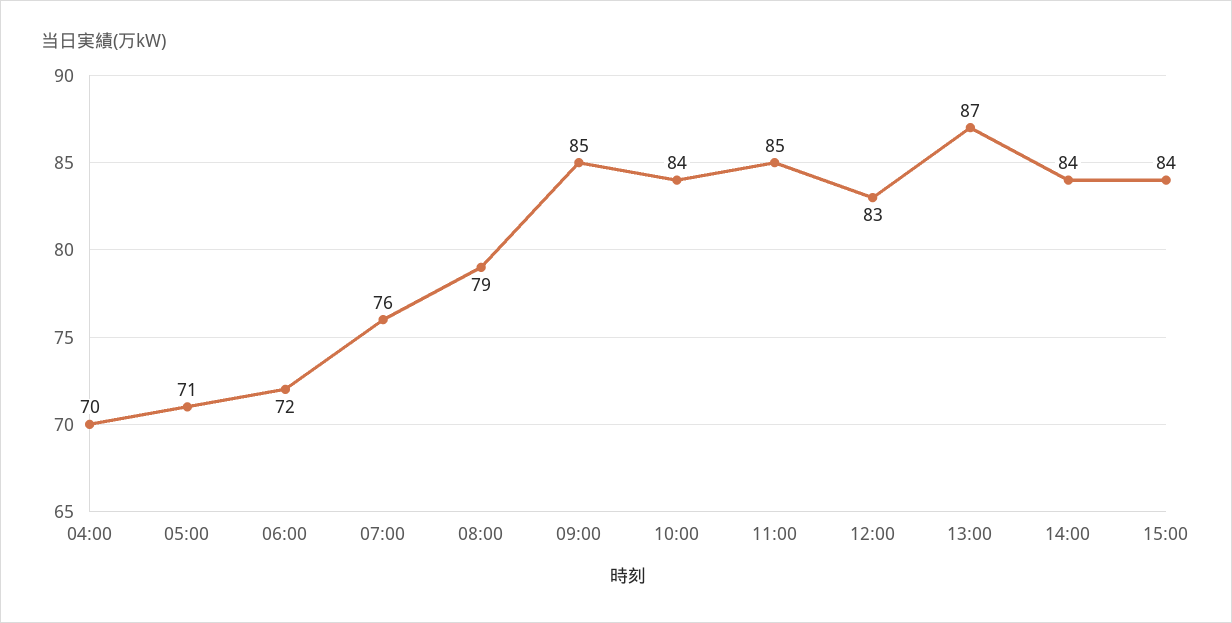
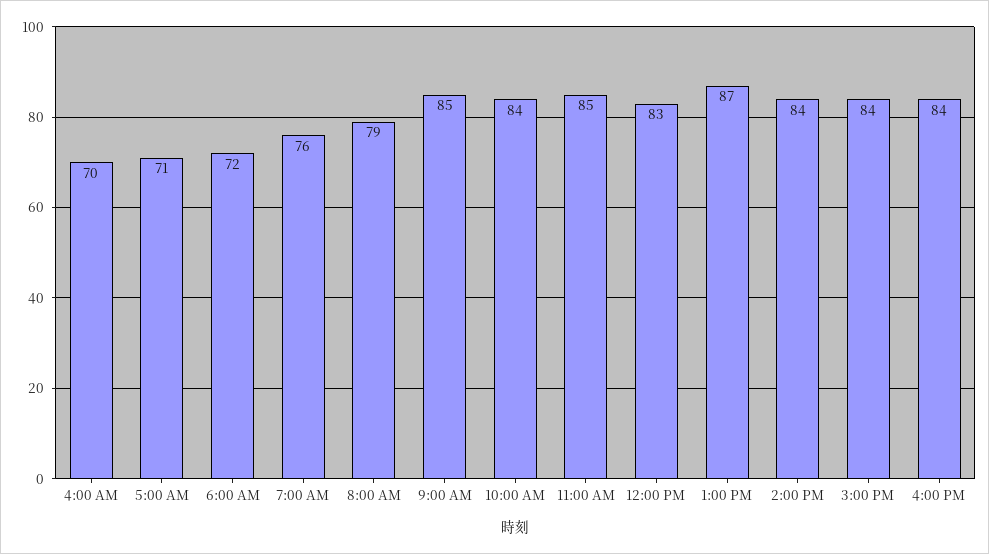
4:00 PM: none -> 84

